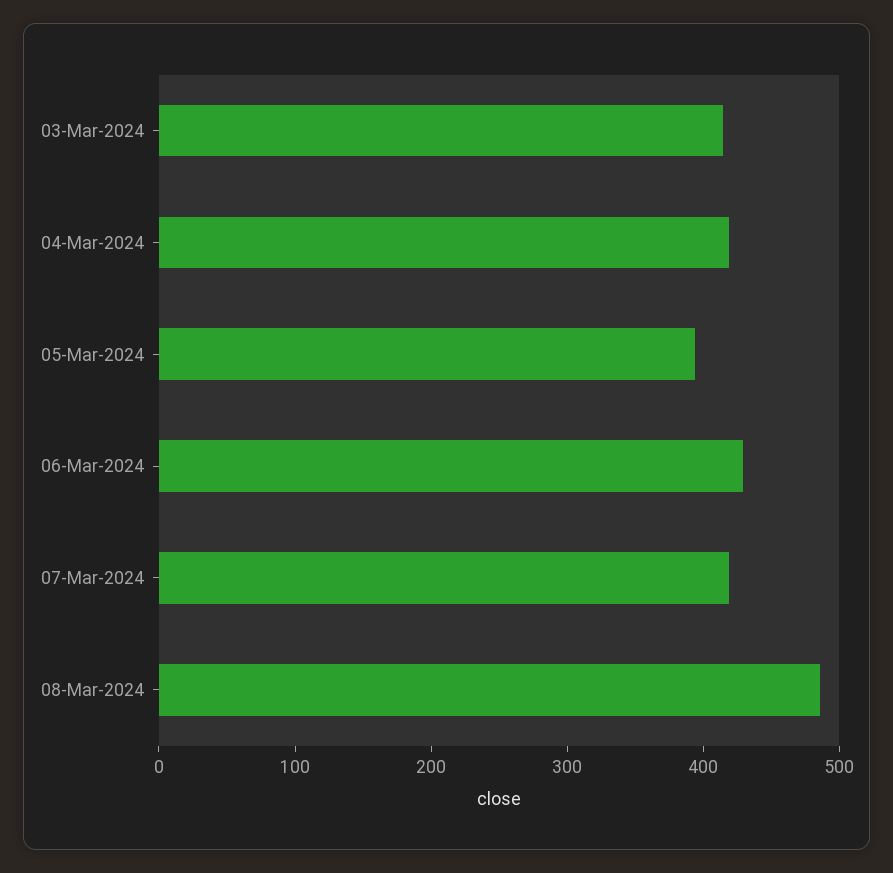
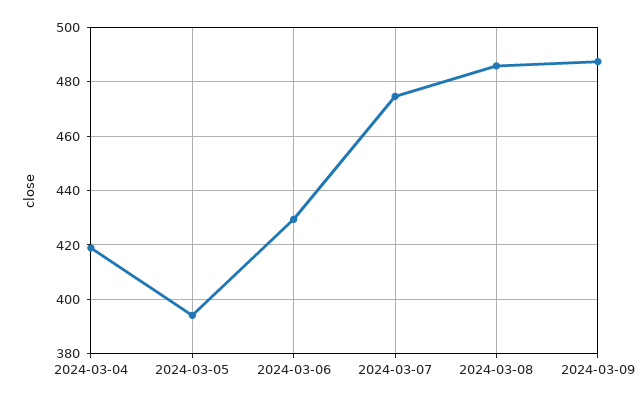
03-Mar-2024: 420 -> none
07-Mar-2024: 420 -> 475
2024-03-09: none -> 487.5

